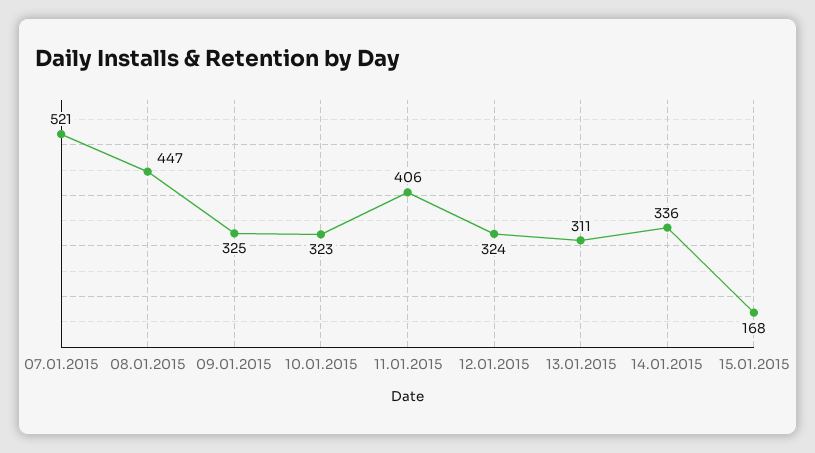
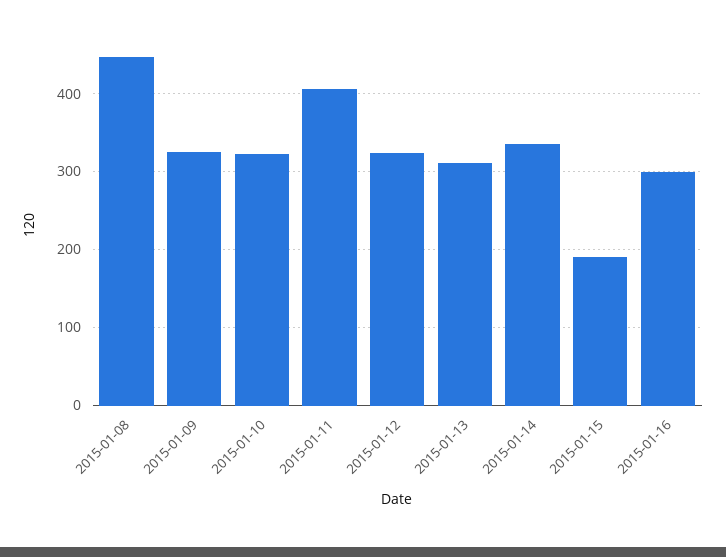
07.01.2015: 521 -> none
15.01.2015: 168 -> 190
2015-01-16: none -> 300

